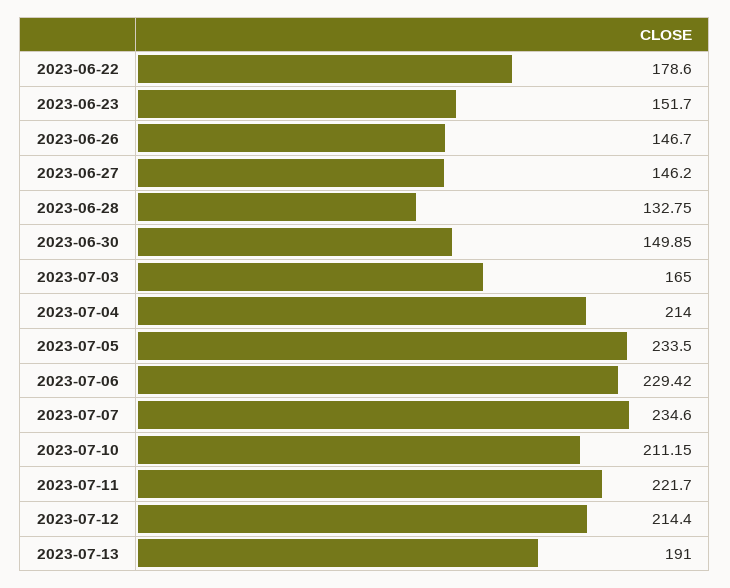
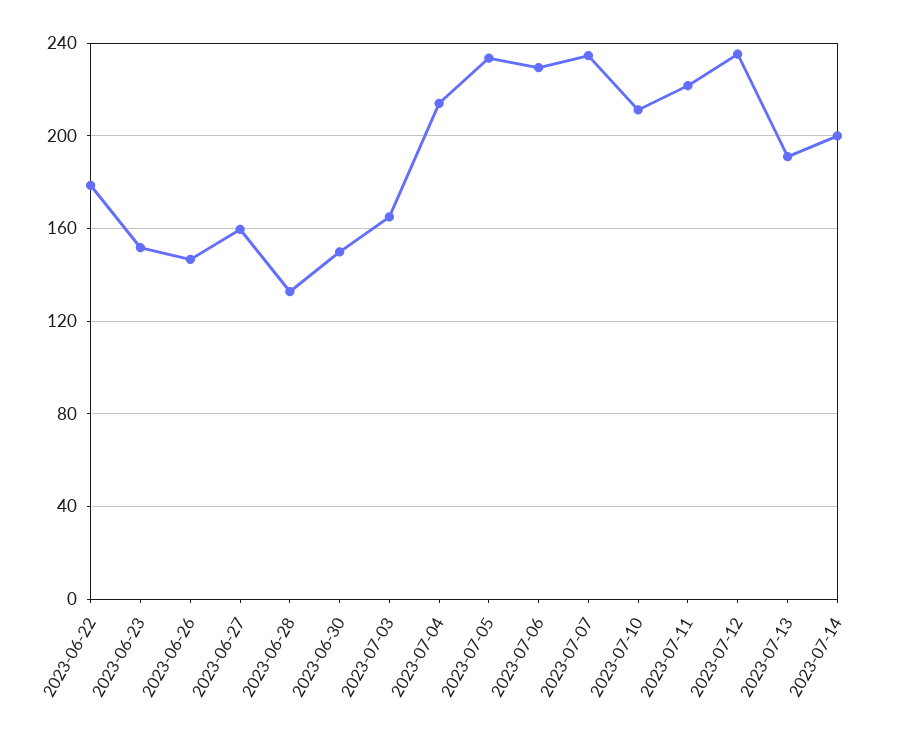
2023-06-27: 146.2 -> 160
2023-07-12: 214.4 -> 235
2023-07-14: none -> 200

